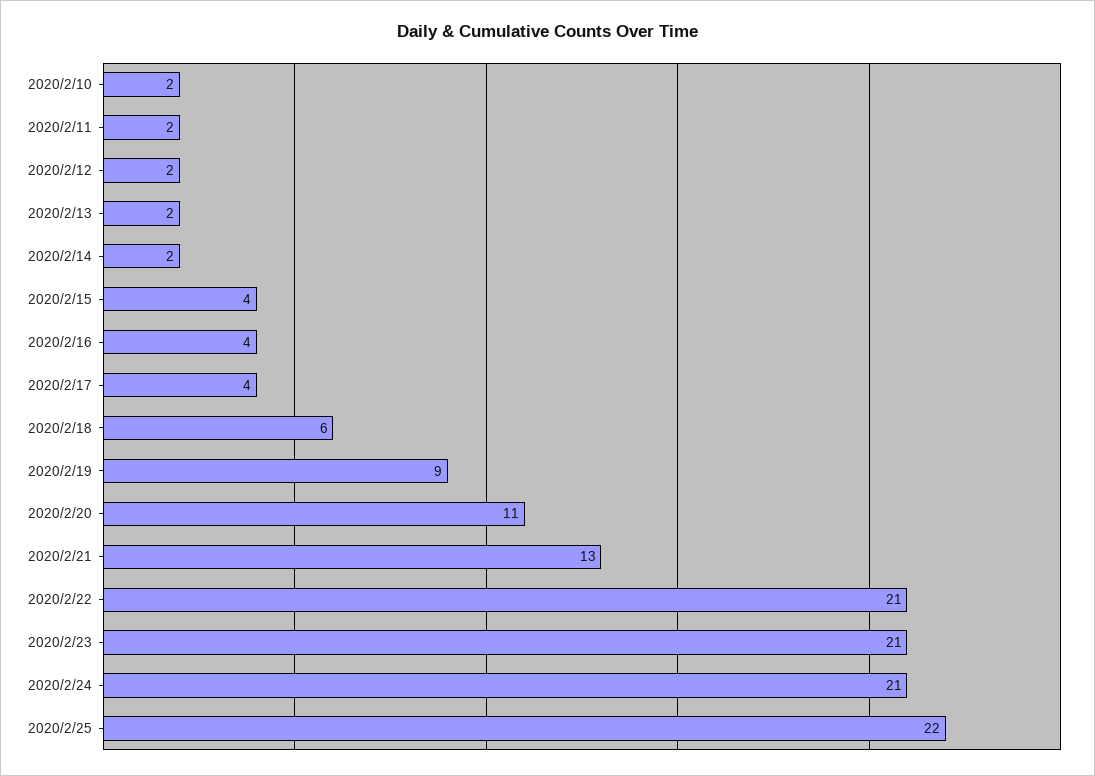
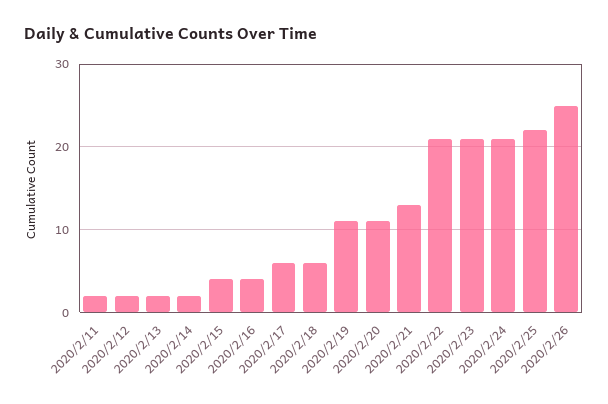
2020/2/10: 2 -> none
2020/2/17: 4 -> 6
2020/2/19: 9 -> 11
2020/2/26: none -> 25

